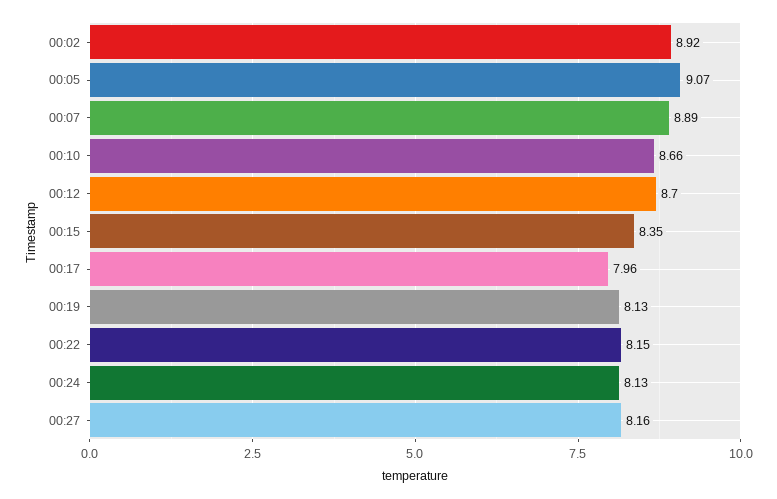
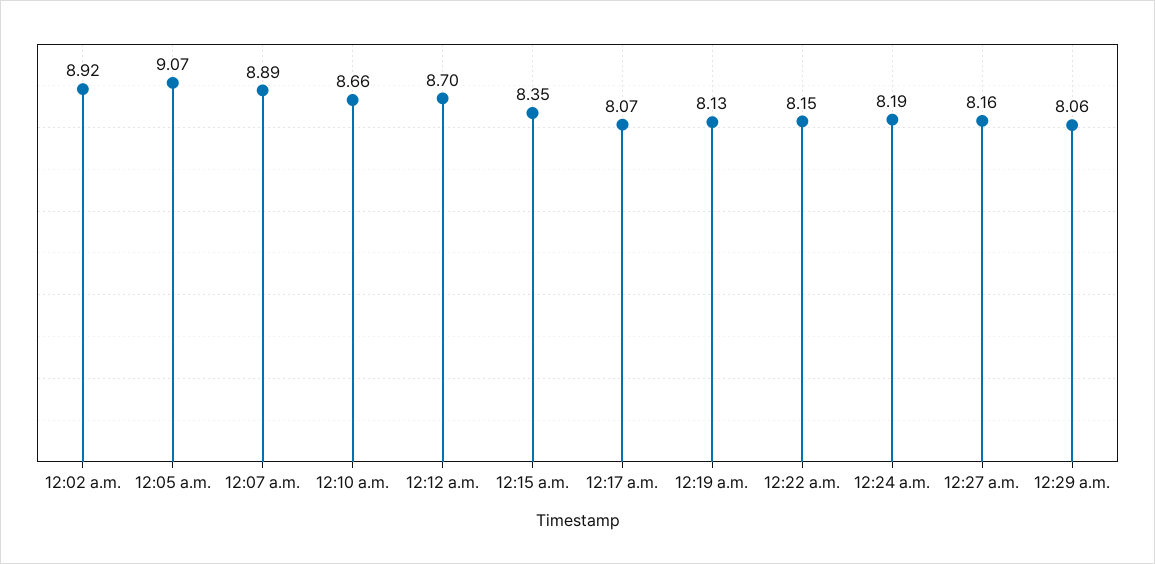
00:17: 7.96 -> 8.07
00:24: 8.13 -> 8.19
12:29 a.m.: none -> 8.06

